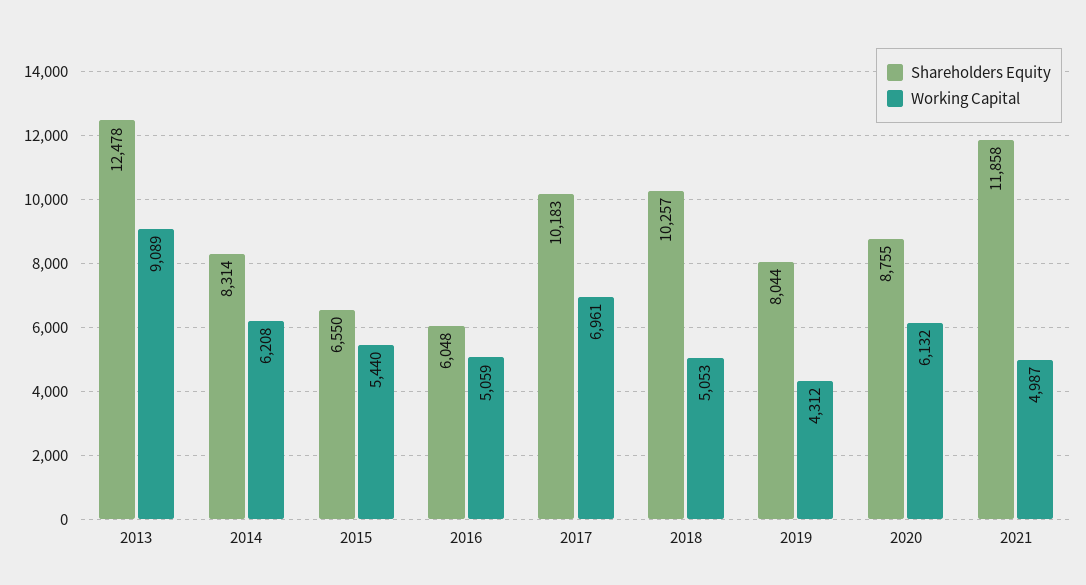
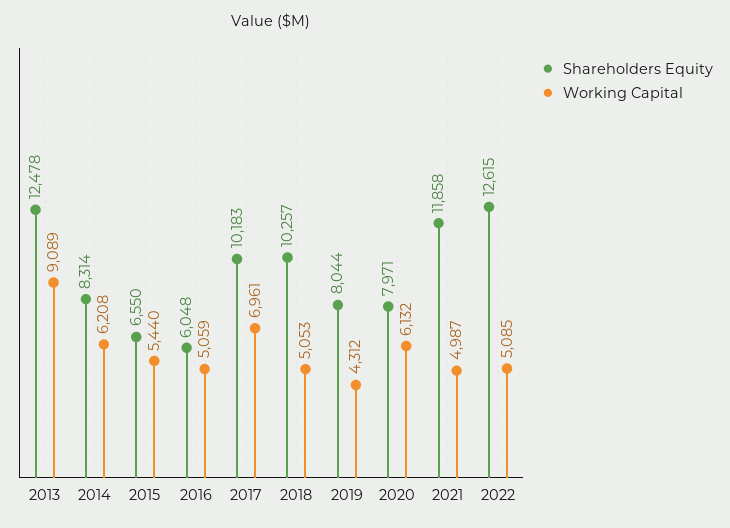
Shareholders Equity, 2020: 8755 -> 7971
Shareholders Equity, 2022: none -> 12615
Working Capital, 2022: none -> 5085

